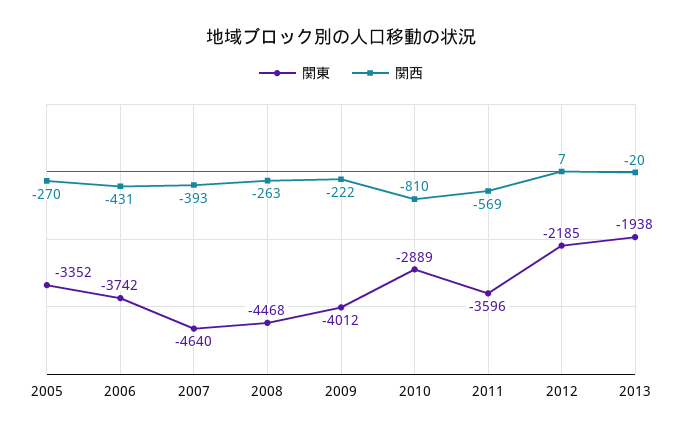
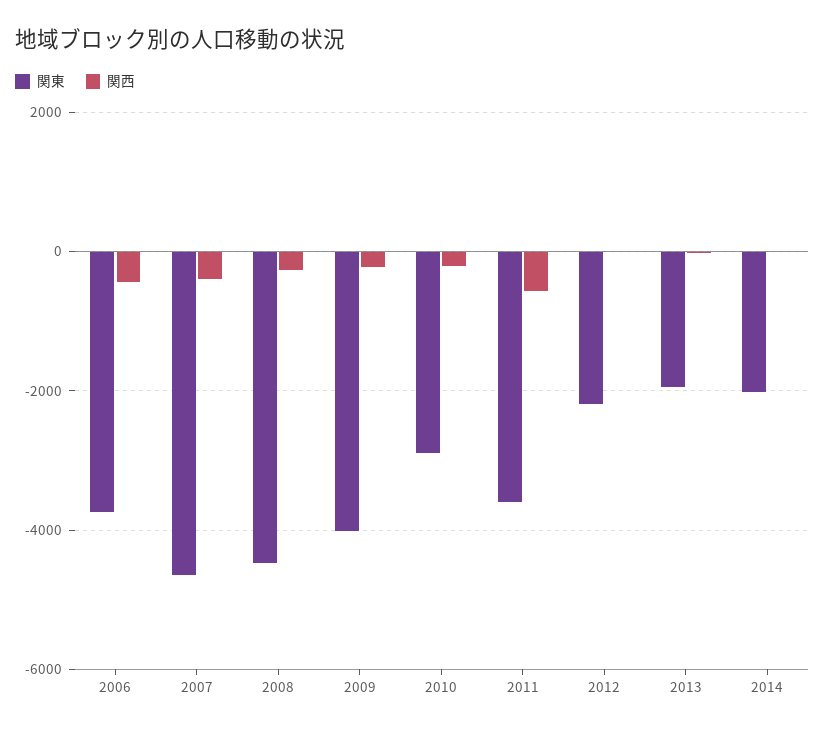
関東, 2005: -3352 -> none
関西, 2005: -270 -> none
関西, 2010: -810 -> -200
関東, 2014: none -> -2000
関西, 2014: none -> 0

